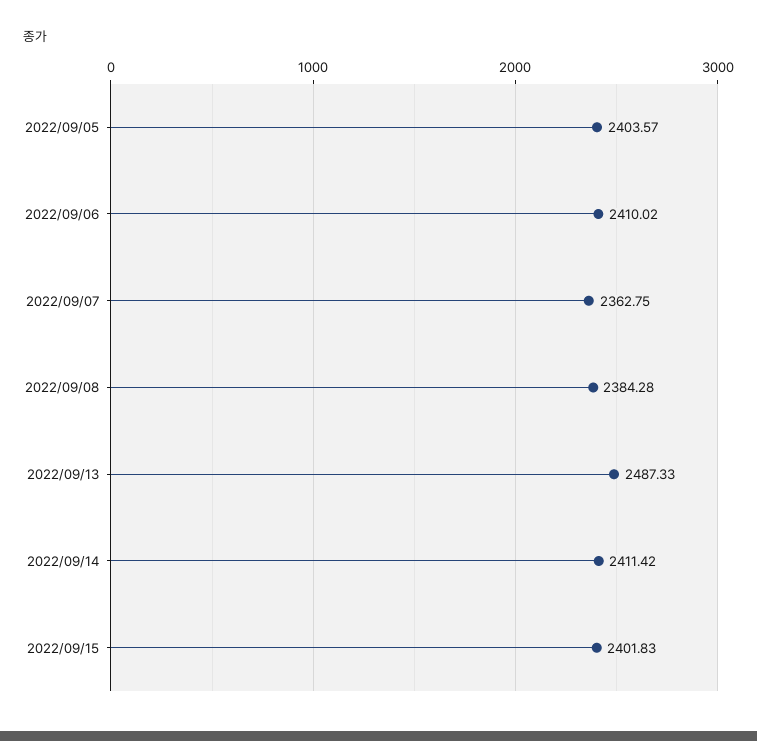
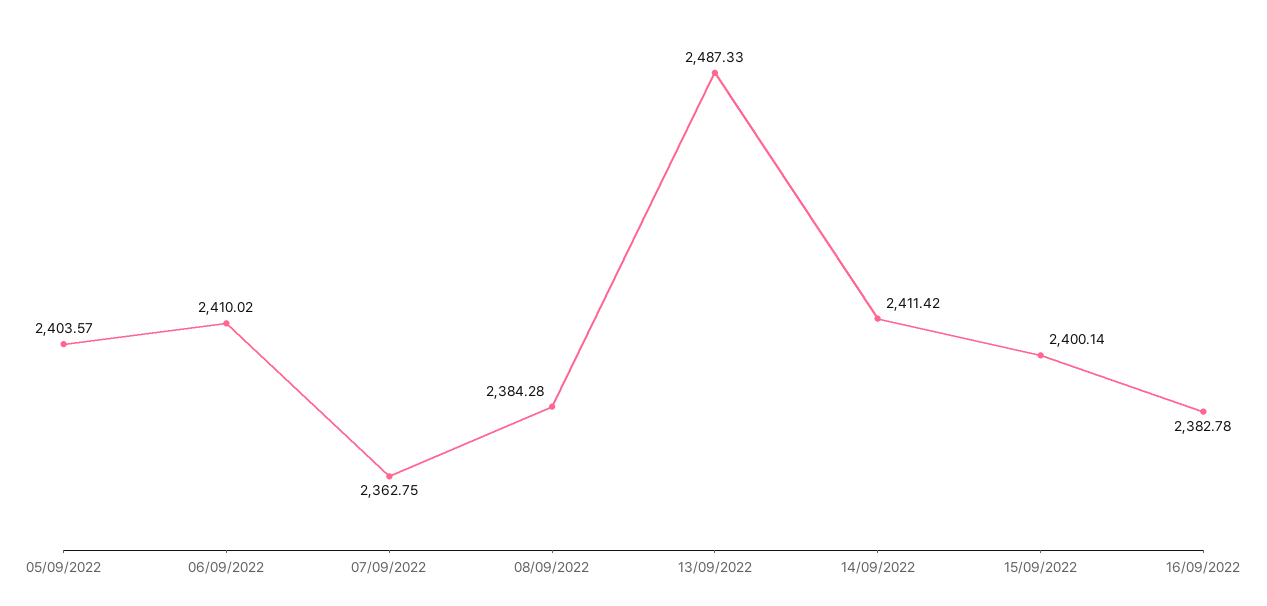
2022/09/15: 2401.83 -> 2400.14
16/09/2022: none -> 2382.78

